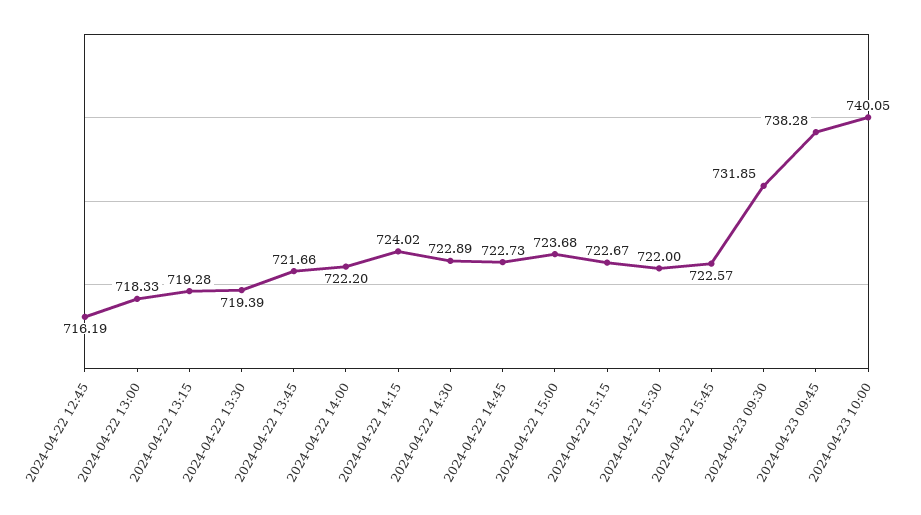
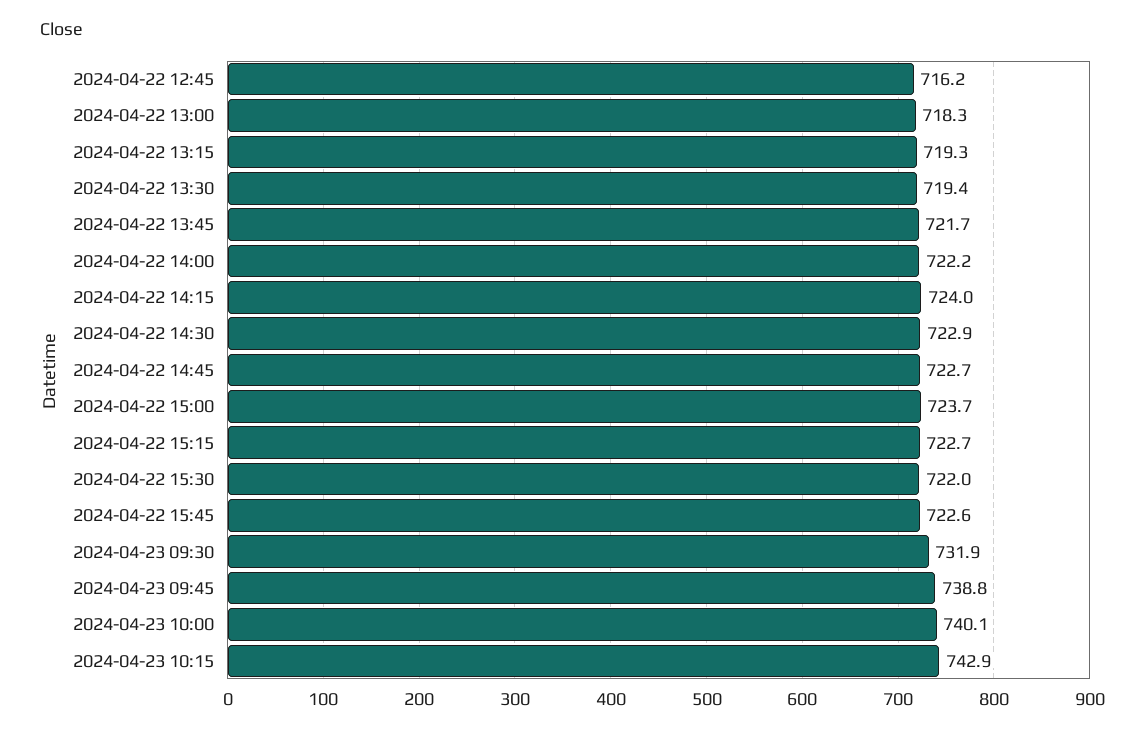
2024-04-23 09:45: 738.28 -> 738.8
2024-04-23 10:15: none -> 742.9

